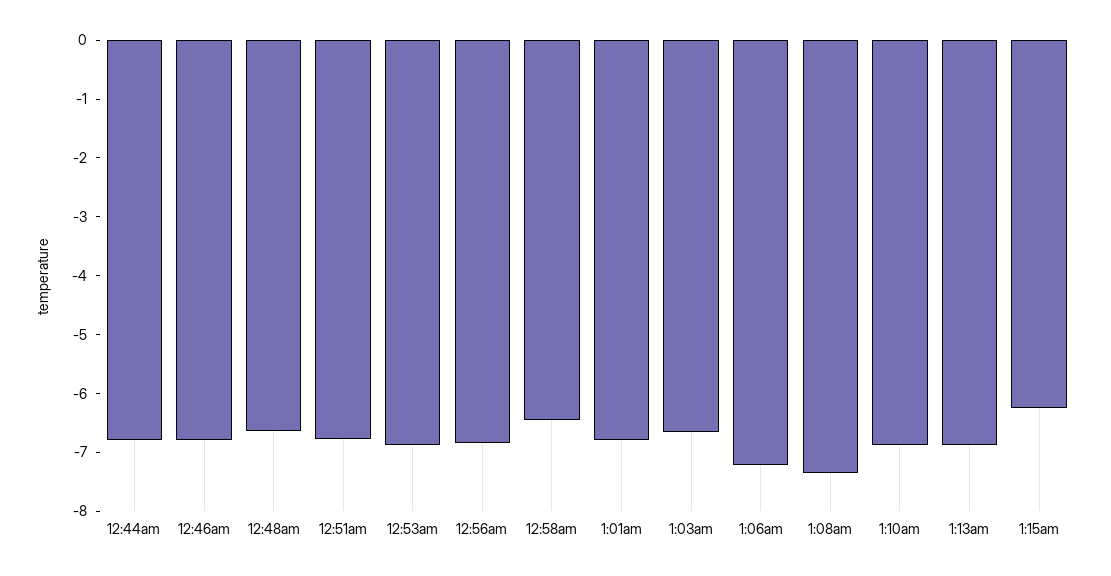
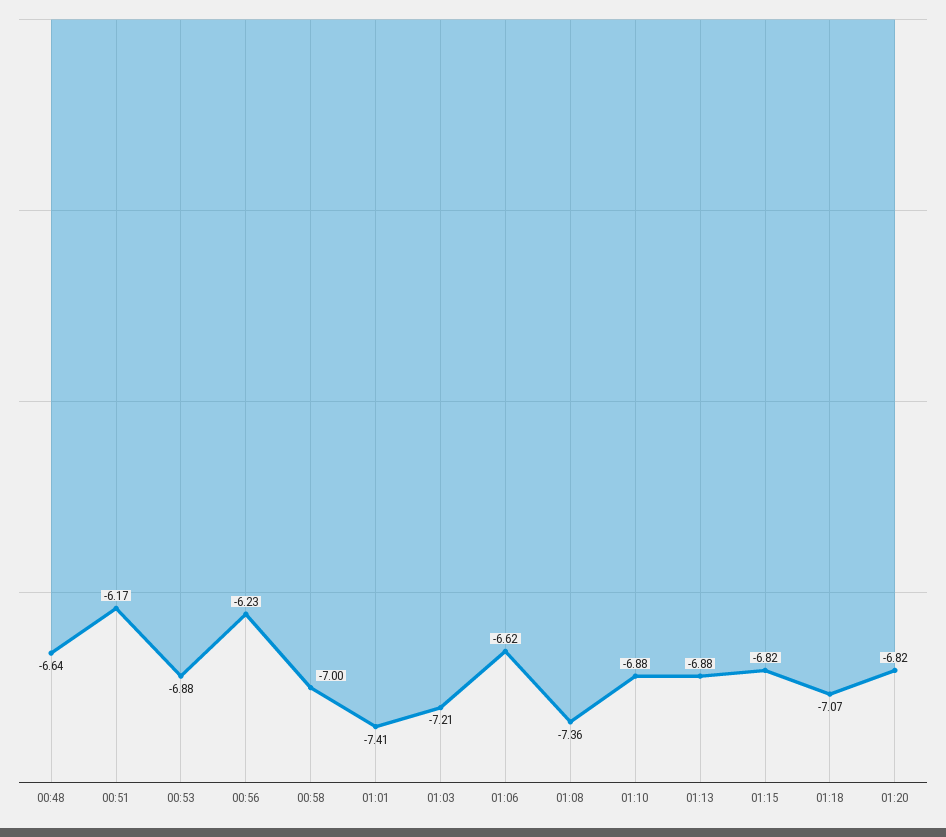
12:44am: -6.8 -> none
12:46am: -6.8 -> none
12:51am: -6.8 -> -6.17
12:56am: -6.8 -> -6.23
12:58am: -6.4 -> -7
1:01am: -6.8 -> -7.41
1:03am: -6.6 -> -7.21
1:06am: -7.2 -> -6.62
1:15am: -6.2 -> -6.82
01:18: none -> -7.07
01:20: none -> -6.82

